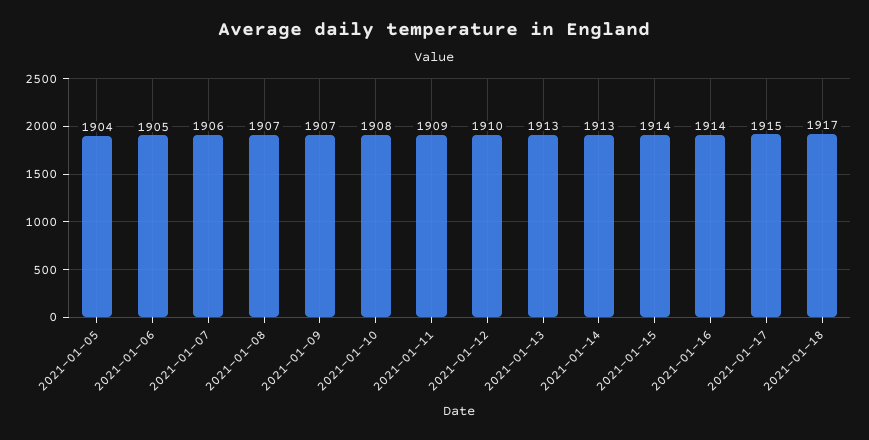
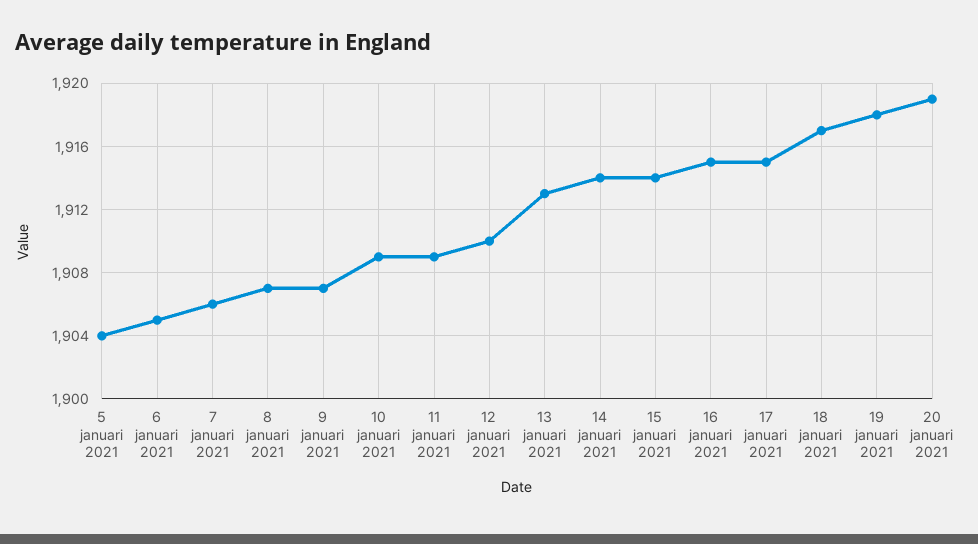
2021-01-10: 1908 -> 1909
2021-01-14: 1913 -> 1914
2021-01-16: 1914 -> 1915
19 januari 2021: none -> 1918
20 januari 2021: none -> 1919

